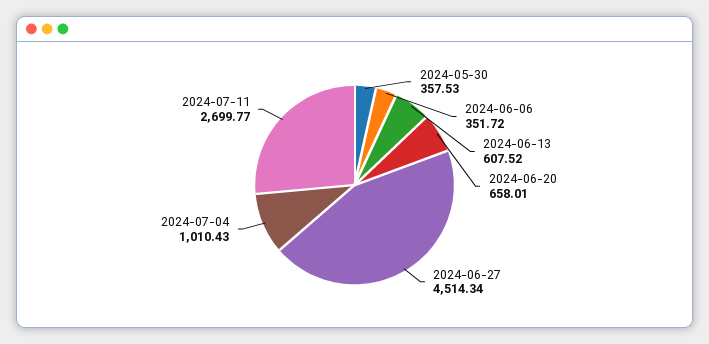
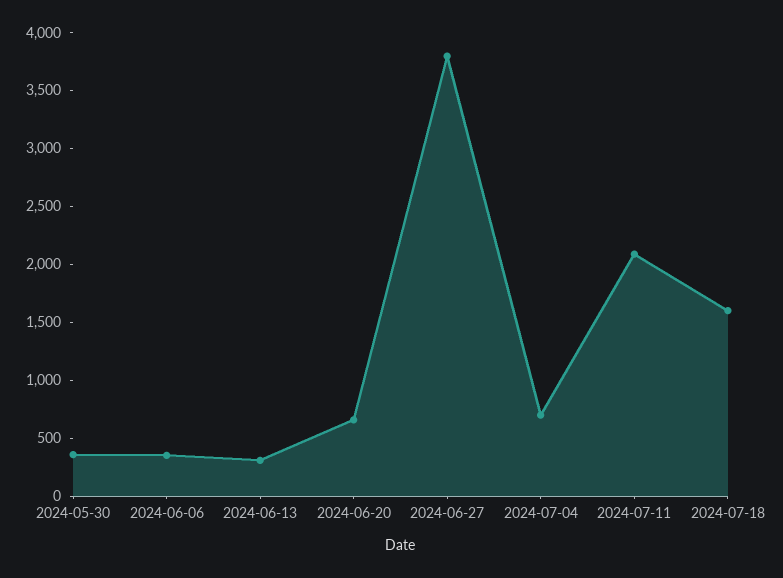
2024-06-13: 607.52 -> 300
2024-06-27: 4514.34 -> 3800
2024-07-04: 1010.43 -> 700
2024-07-11: 2699.77 -> 2100
2024-07-18: none -> 1600

